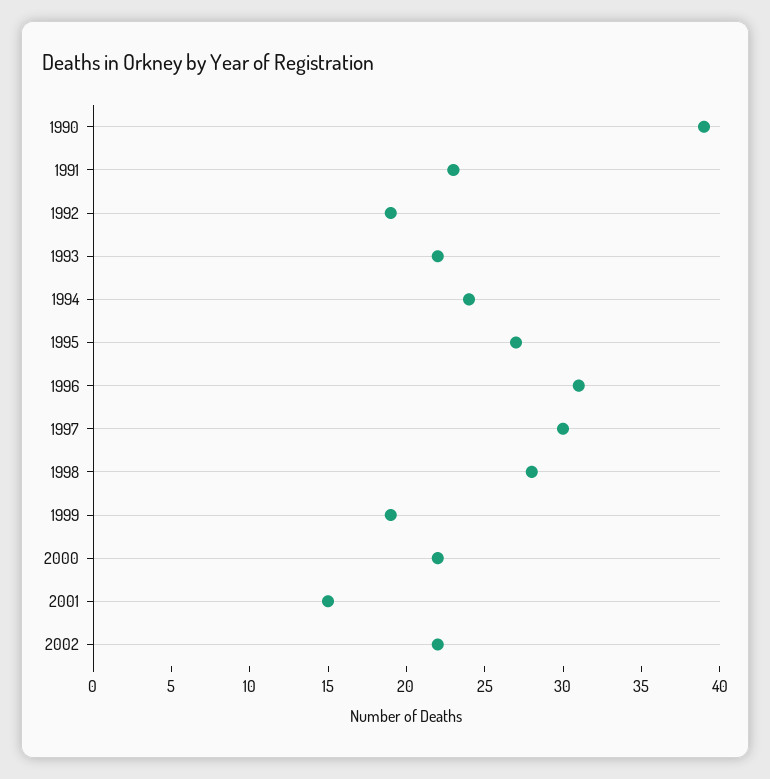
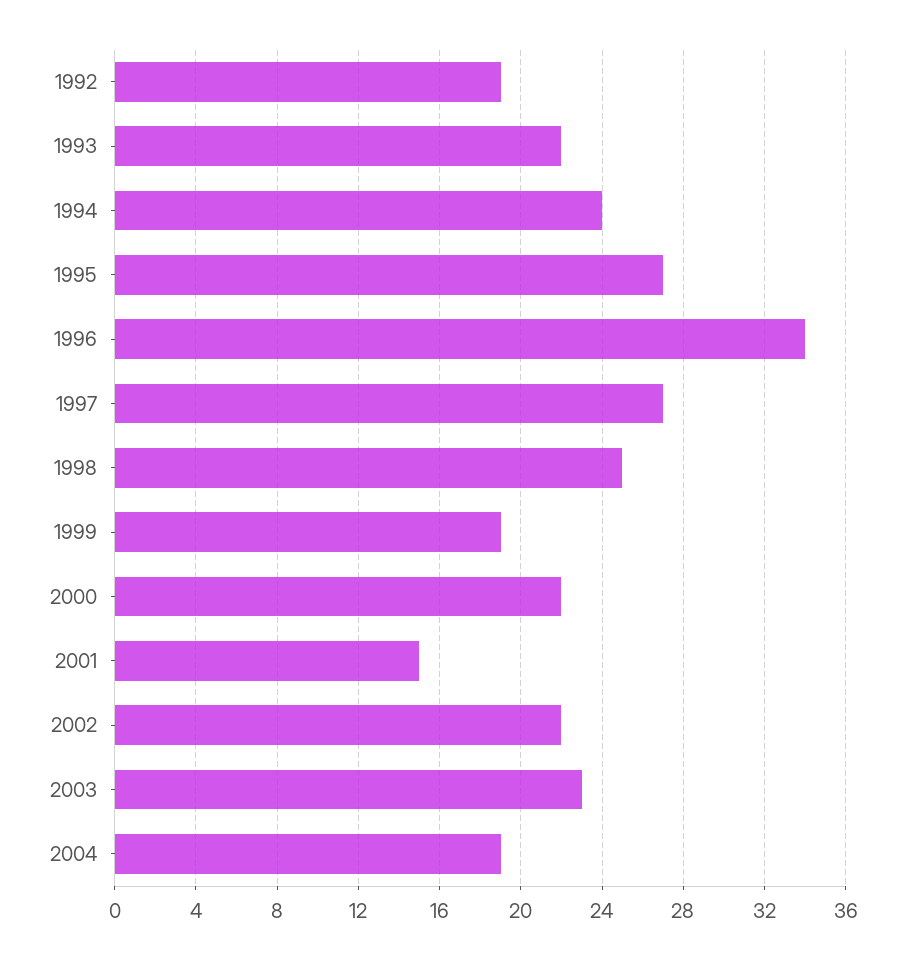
1990: 39 -> none
1991: 23 -> none
1996: 31 -> 34
1997: 30 -> 27
1998: 28 -> 25
2003: none -> 23
2004: none -> 19

